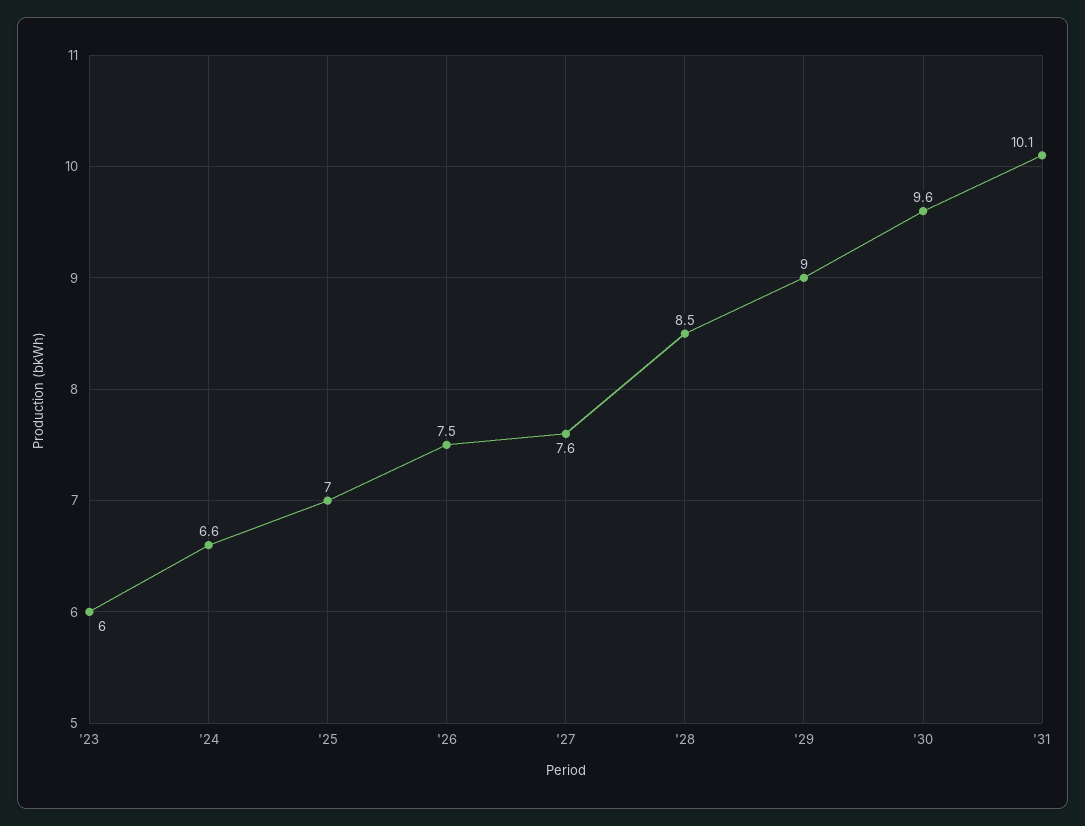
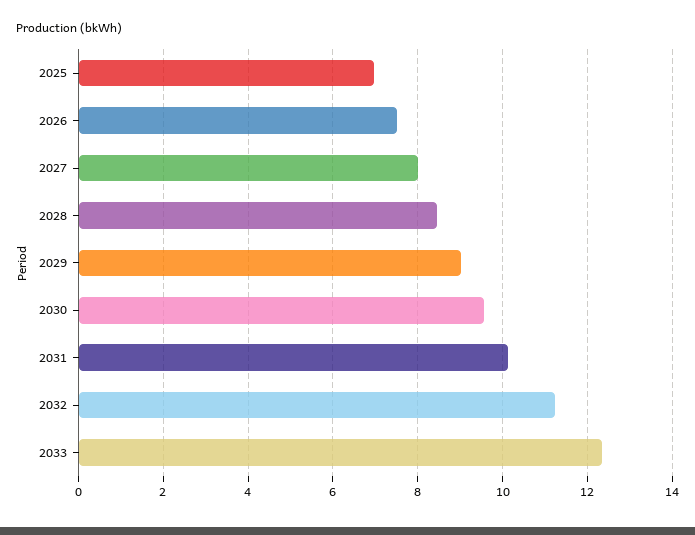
'23: 6 -> none
'24: 6.6 -> none
'27: 7.6 -> 8
2032: none -> 11.2
2033: none -> 12.4

